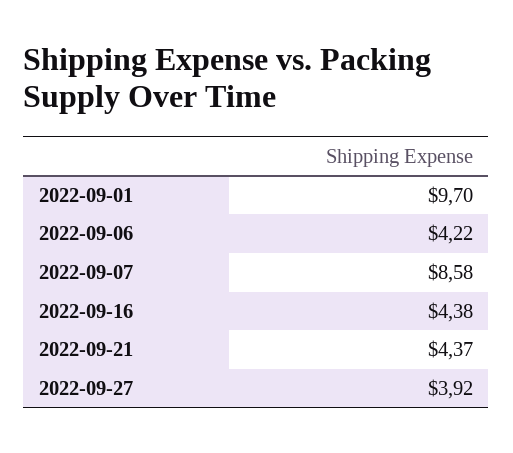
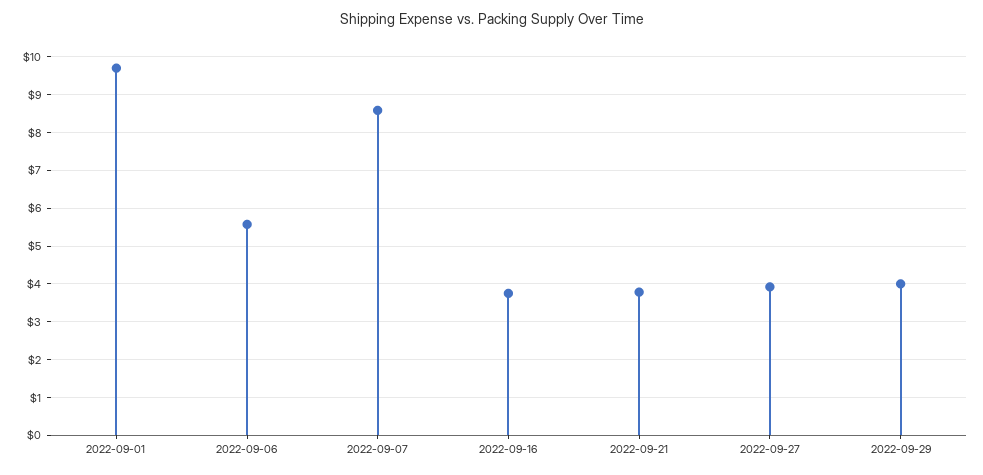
2022-09-06: 4.22 -> 5.6
2022-09-16: 4.38 -> 3.8
2022-09-21: 4.37 -> 3.8
2022-09-29: none -> 4

